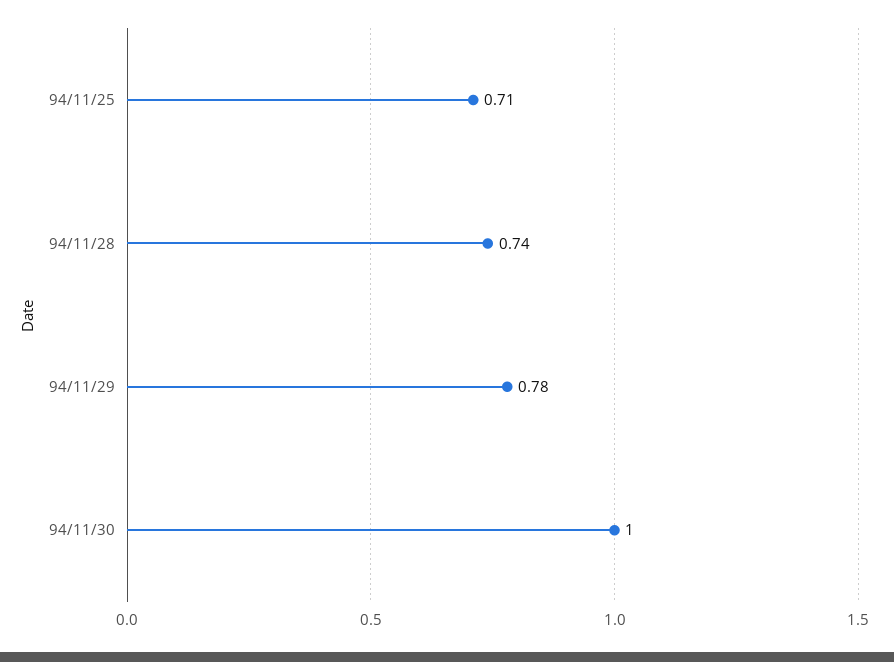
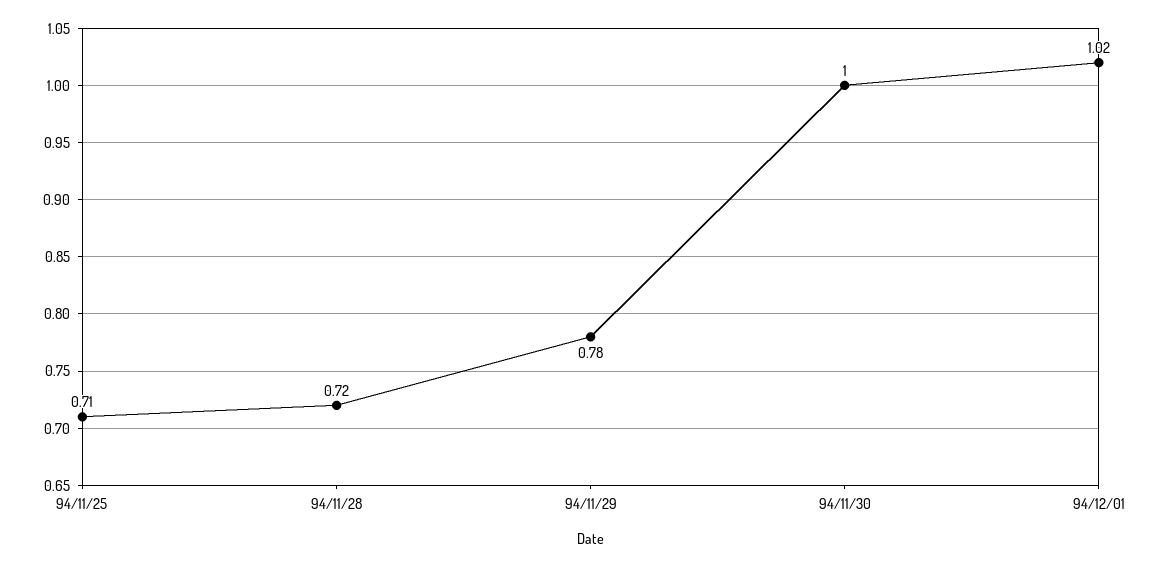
94/11/28: 0.74 -> 0.72
94/12/01: none -> 1.02

